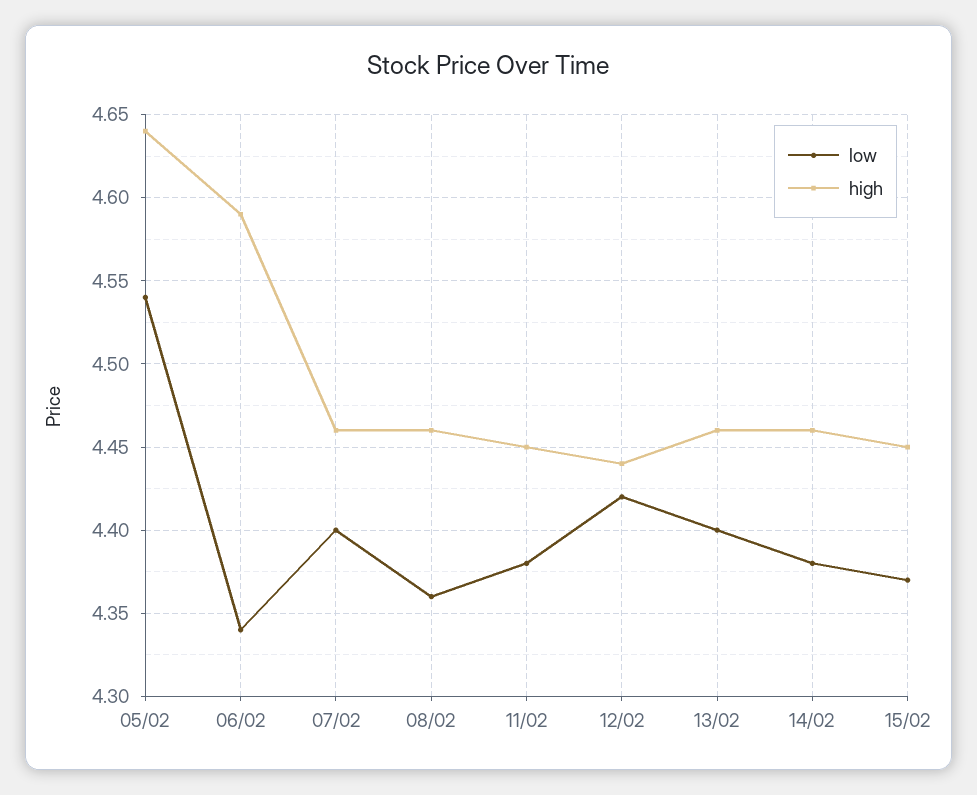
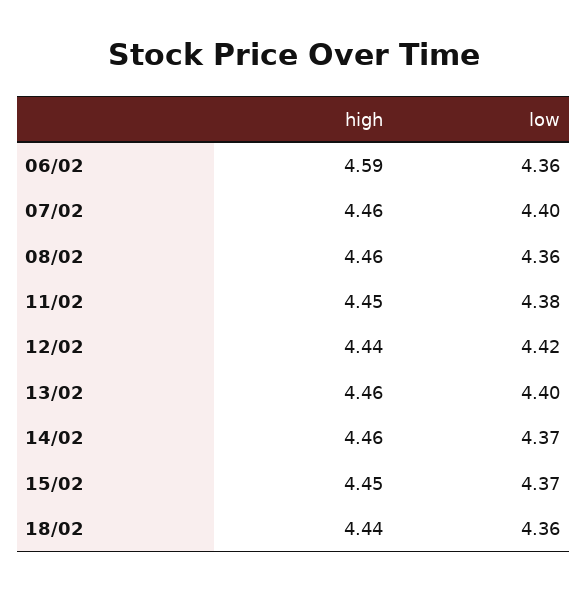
low, 05/02: 4.54 -> none
high, 05/02: 4.64 -> none
low, 06/02: 4.34 -> 4.36
low, 14/02: 4.38 -> 4.37
high, 18/02: none -> 4.44
low, 18/02: none -> 4.36

